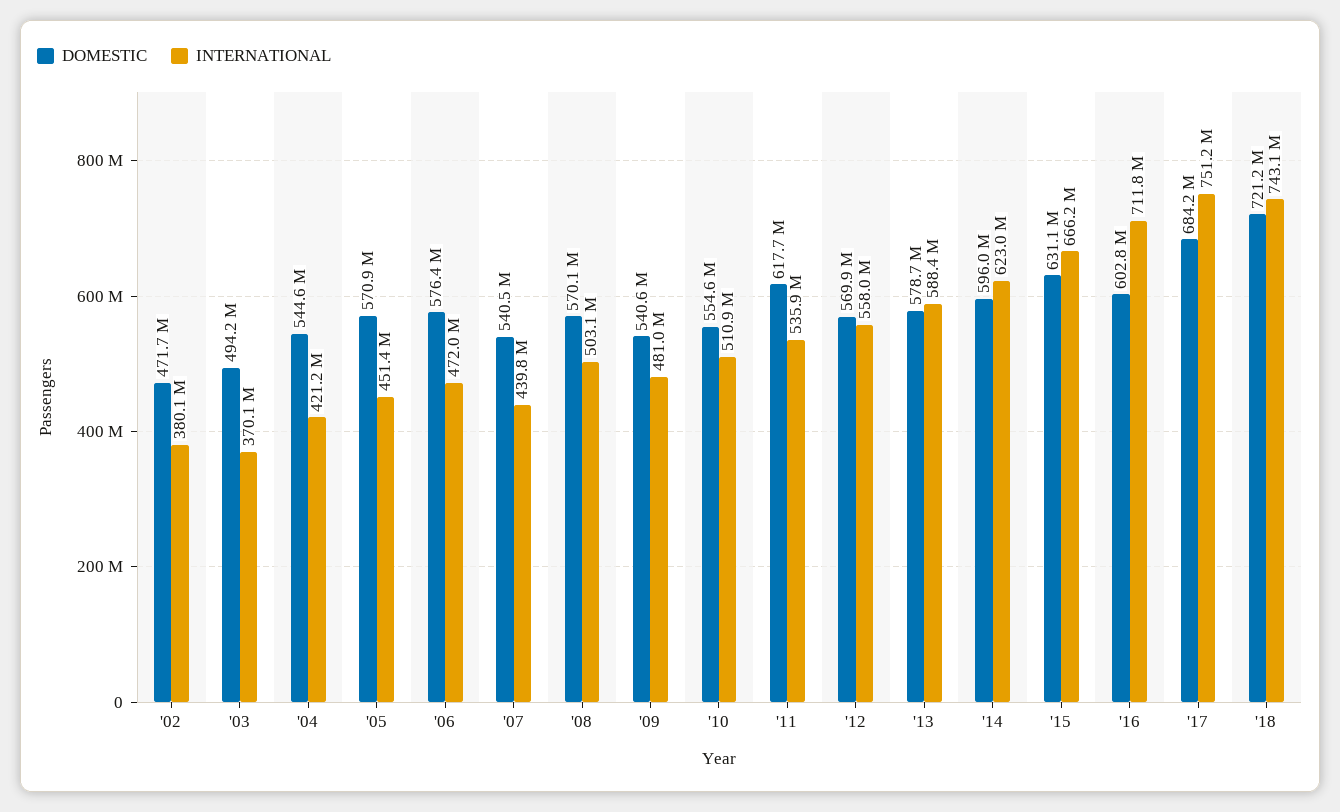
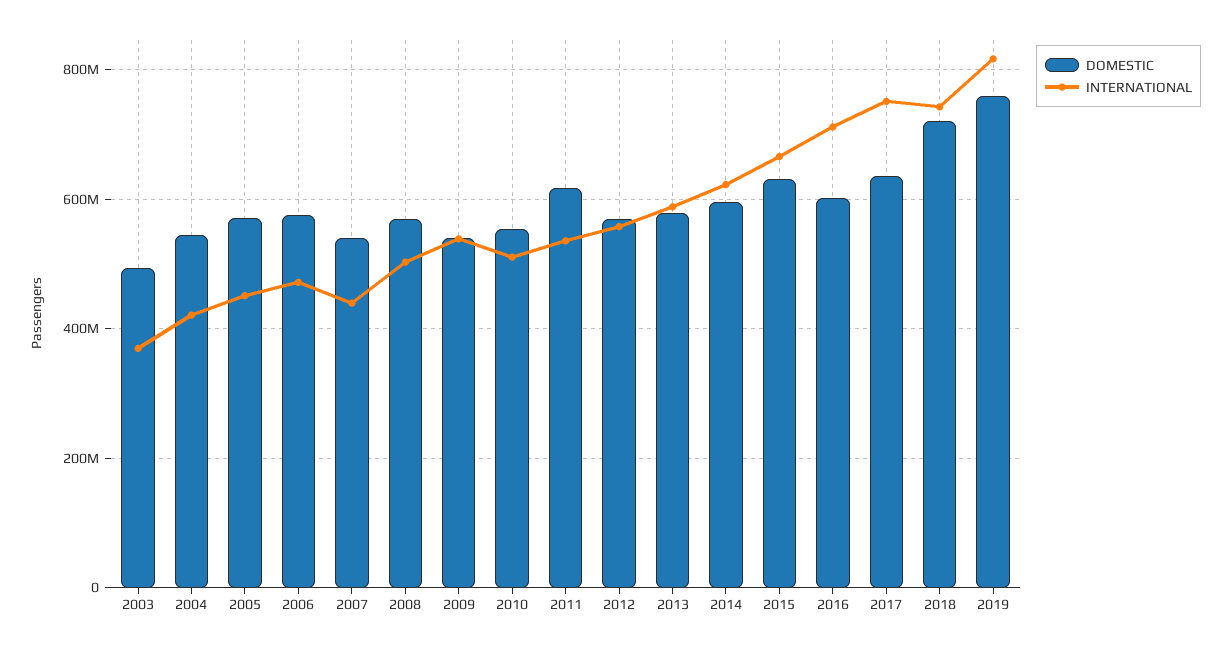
DOMESTIC, '02: 471700000 -> none
INTERNATIONAL, '02: 380100000 -> none
INTERNATIONAL, '09: 481000000 -> 540000000
DOMESTIC, '17: 684200000 -> 640000000
DOMESTIC, 2019: none -> 760000000
INTERNATIONAL, 2019: none -> 820000000

